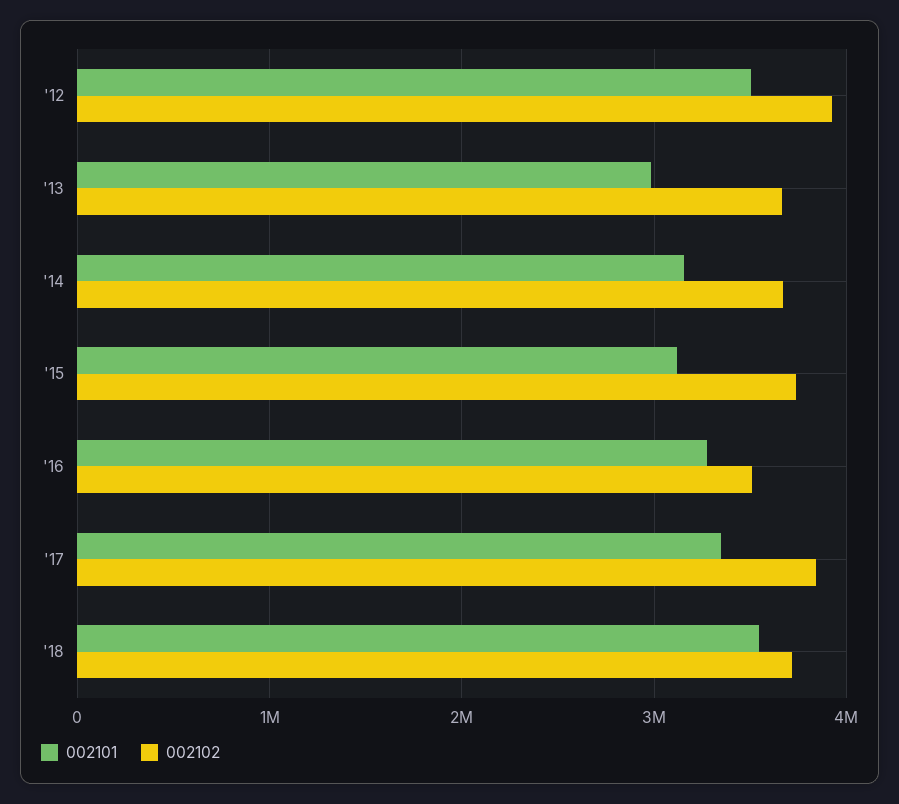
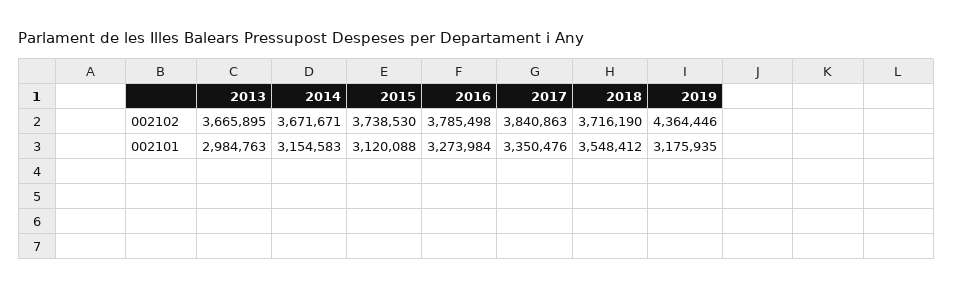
002101, '12: 3500000 -> none
002102, '12: 3900000 -> none
002102, '16: 3500000 -> 3785498
002102, 2019: none -> 4364446
002101, 2019: none -> 3175935

